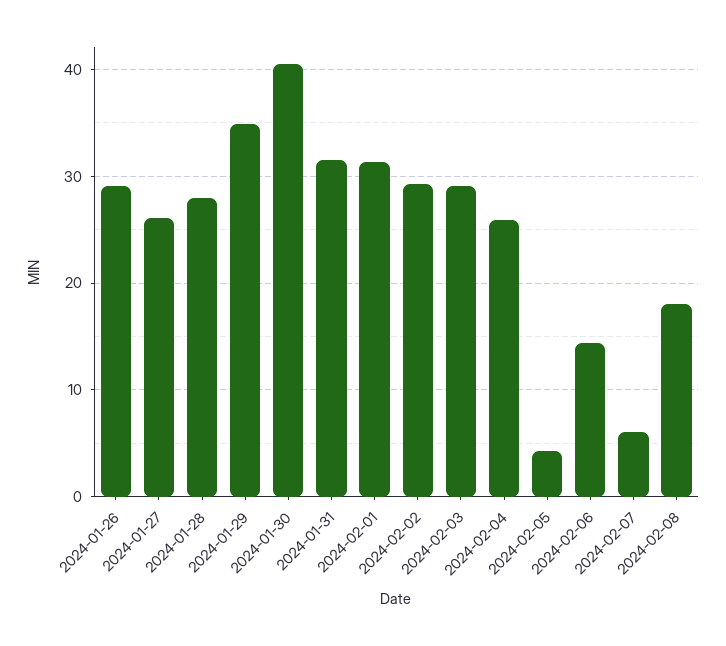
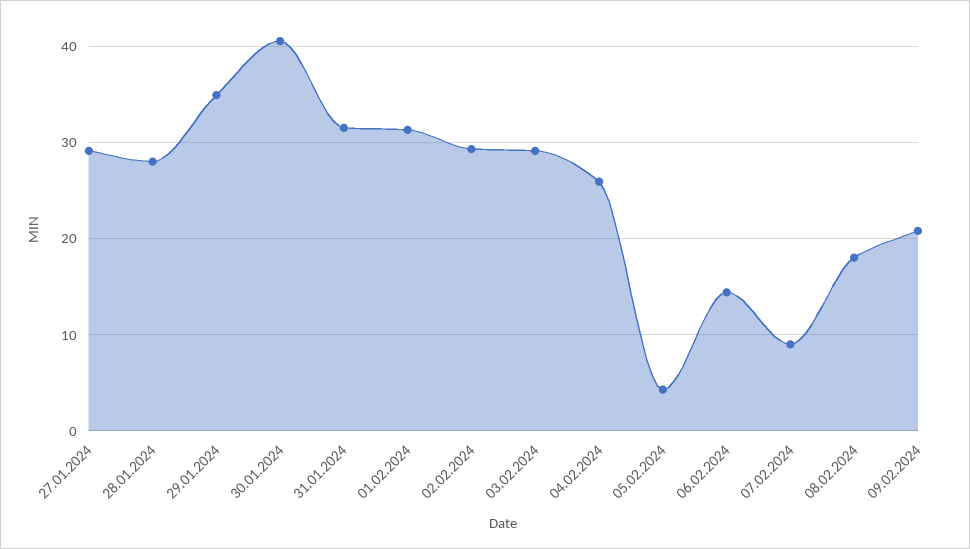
2024-01-26: 29 -> none
2024-01-27: 26 -> 29
2024-02-07: 6 -> 9
09.02.2024: none -> 21

